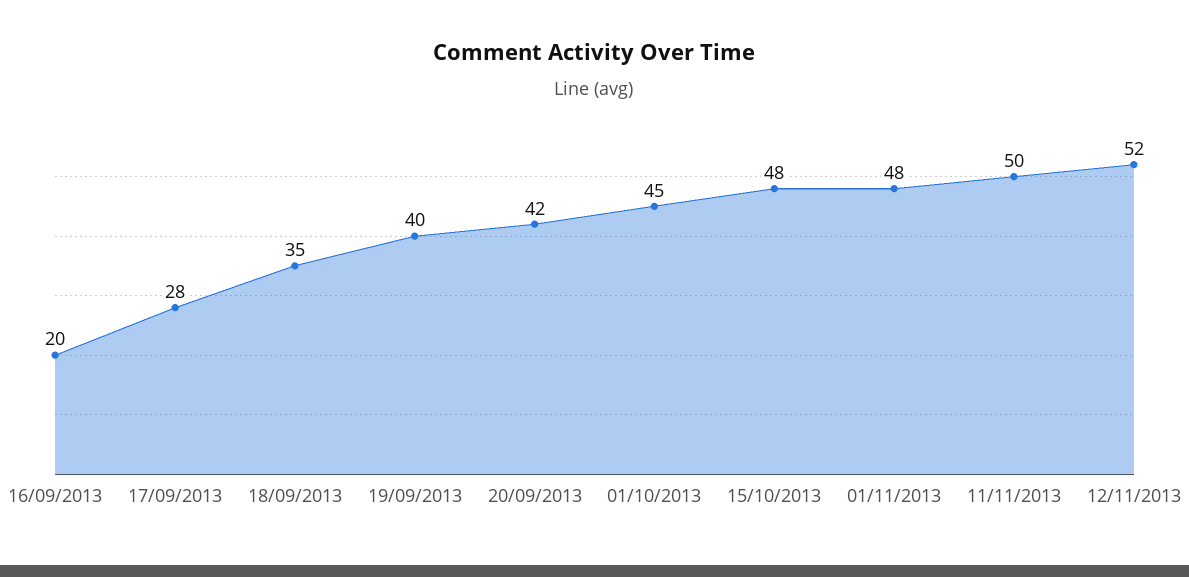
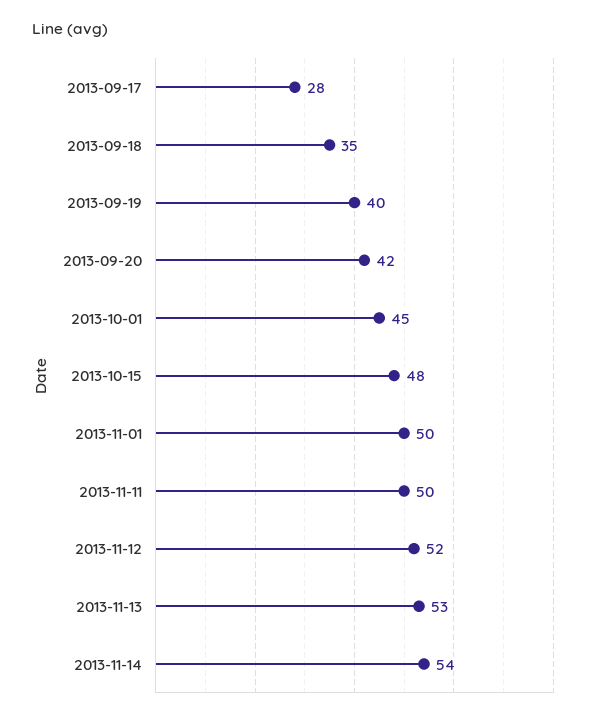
16/09/2013: 20 -> none
01/11/2013: 48 -> 50
2013-11-13: none -> 53
2013-11-14: none -> 54

